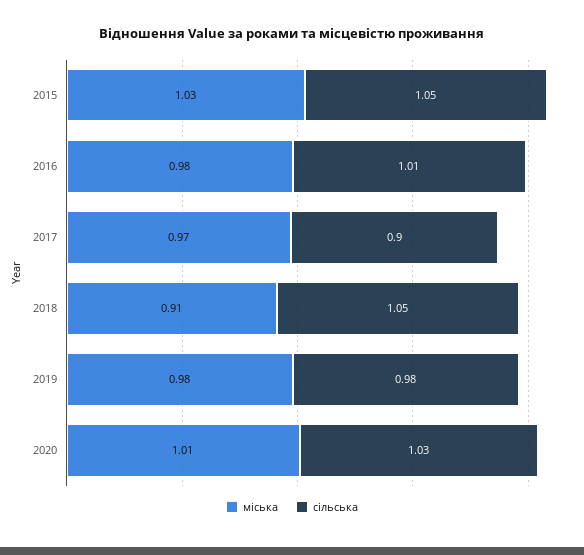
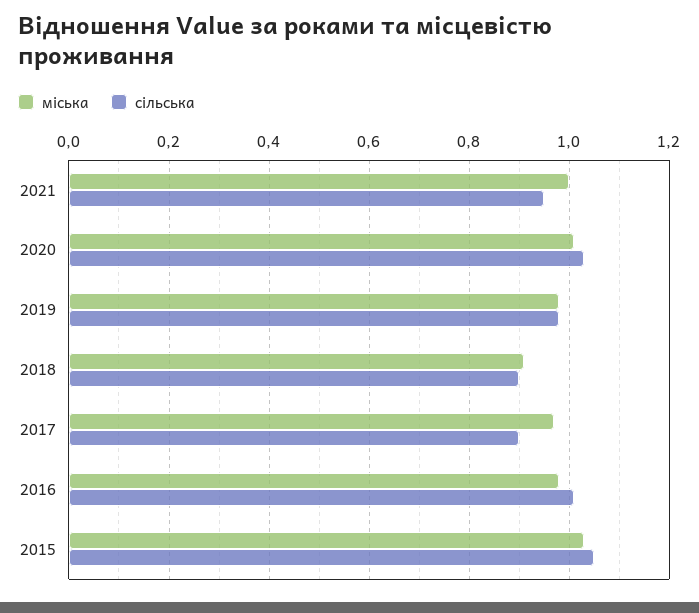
сільська, 2018: 1.05 -> 0.9
міська, 2021: none -> 1
сільська, 2021: none -> 0.95

